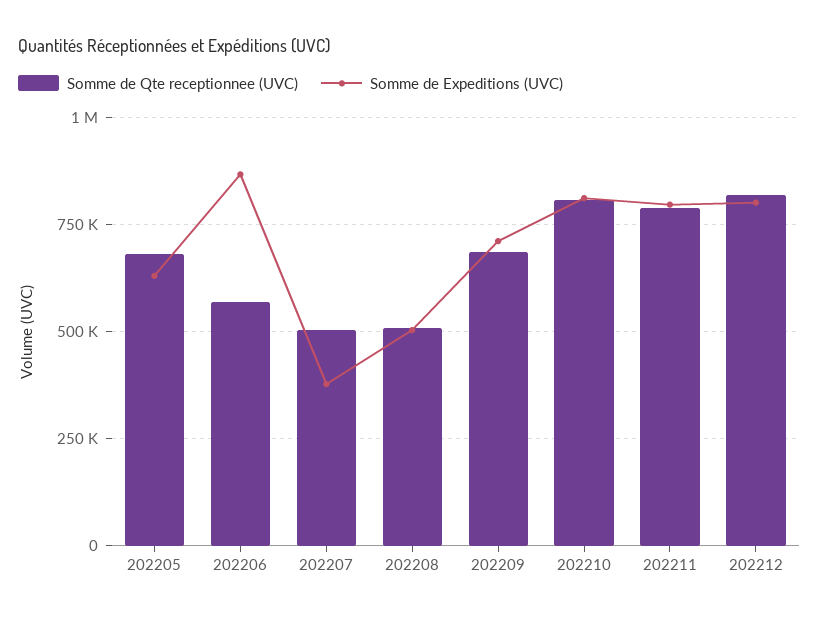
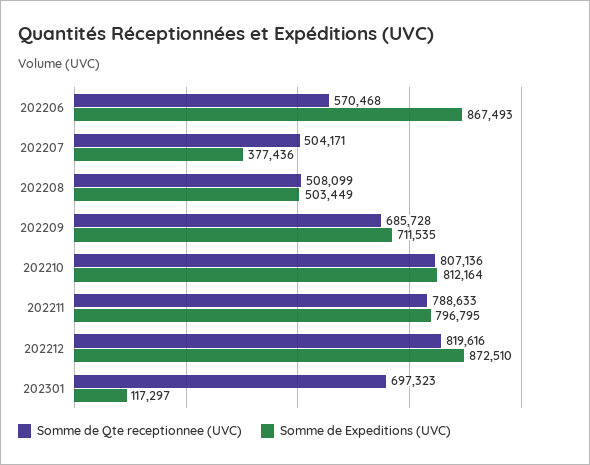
Somme de Qte receptionnee (UVC), 202205: 675000 -> none
Somme de Expeditions (UVC), 202205: 625000 -> none
Somme de Expeditions (UVC), 202212: 800000 -> 872510
Somme de Qte receptionnee (UVC), 202301: none -> 697323
Somme de Expeditions (UVC), 202301: none -> 117297

